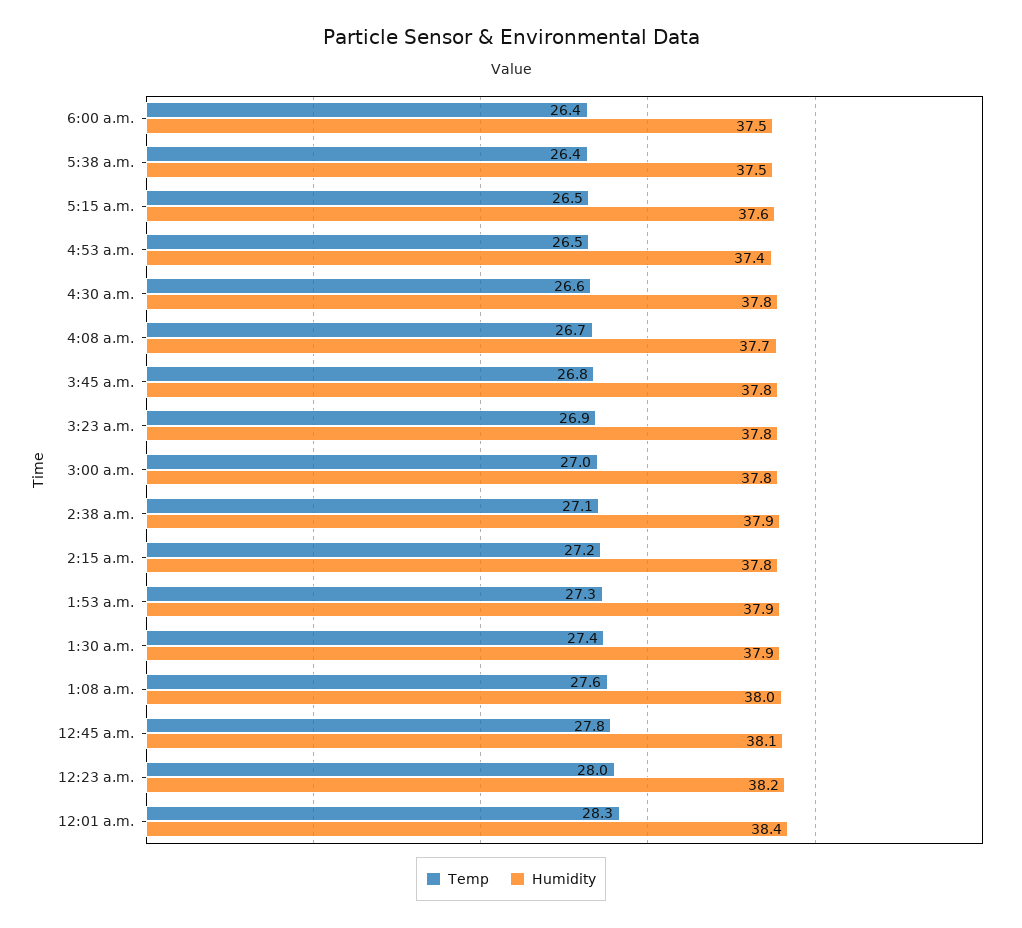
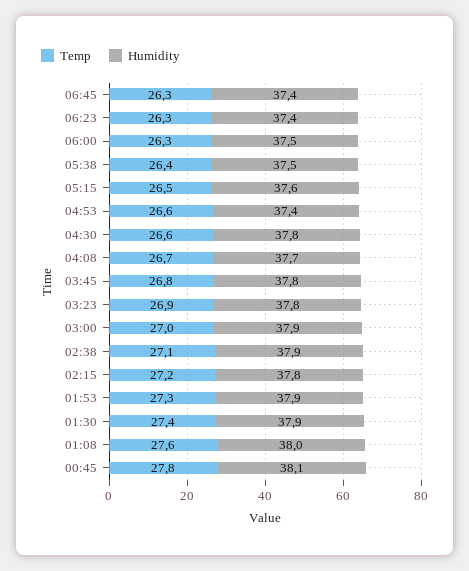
Temp, 6:00 a.m.: 26.4 -> 26.3
Temp, 4:53 a.m.: 26.5 -> 26.6
Humidity, 3:00 a.m.: 37.8 -> 37.9
Temp, 12:23 a.m.: 28 -> none
Humidity, 12:23 a.m.: 38.2 -> none
Temp, 12:01 a.m.: 28.3 -> none
Humidity, 12:01 a.m.: 38.4 -> none
Temp, 06:45: none -> 26.3
Humidity, 06:45: none -> 37.4
Temp, 06:23: none -> 26.3
Humidity, 06:23: none -> 37.4

